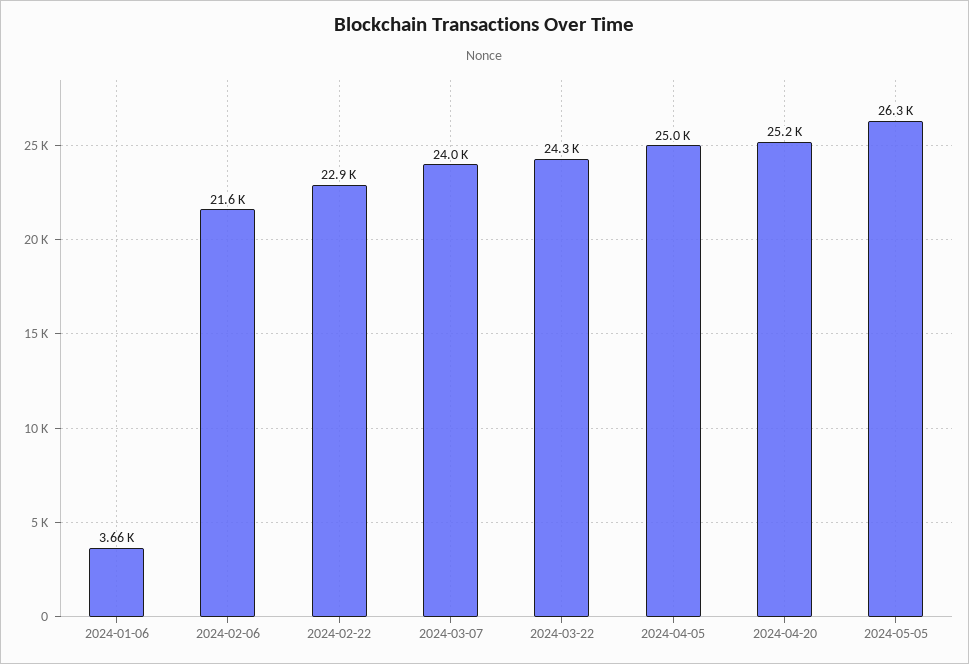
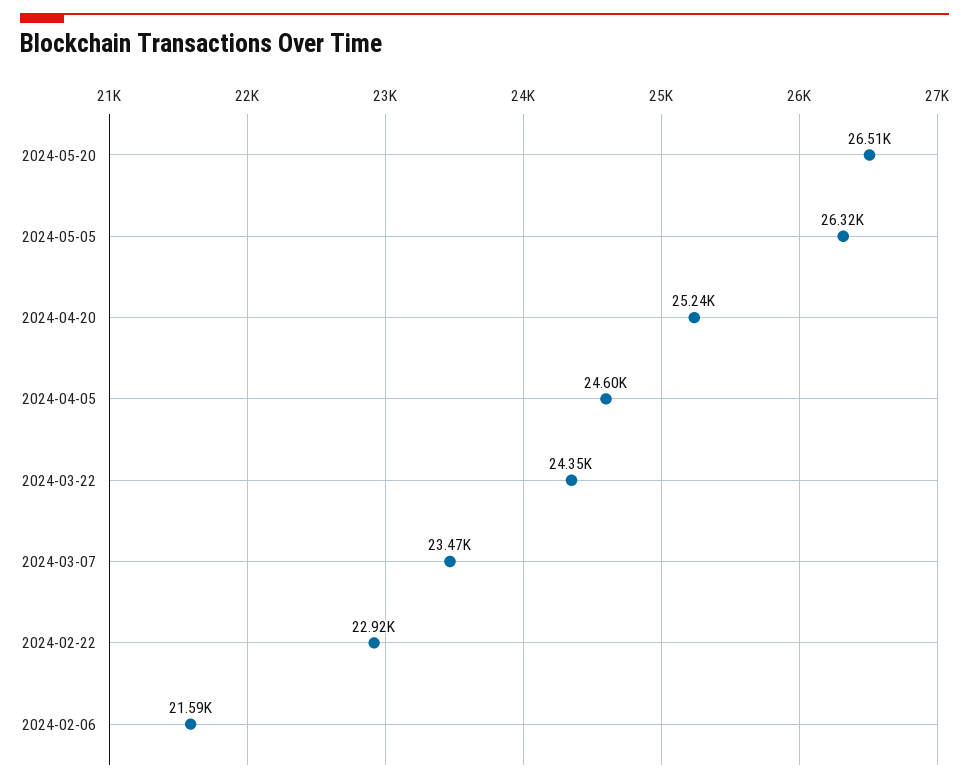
2024-01-06: 3660 -> none
2024-03-07: 24000 -> 23470
2024-04-05: 25000 -> 24600
2024-05-20: none -> 26510

